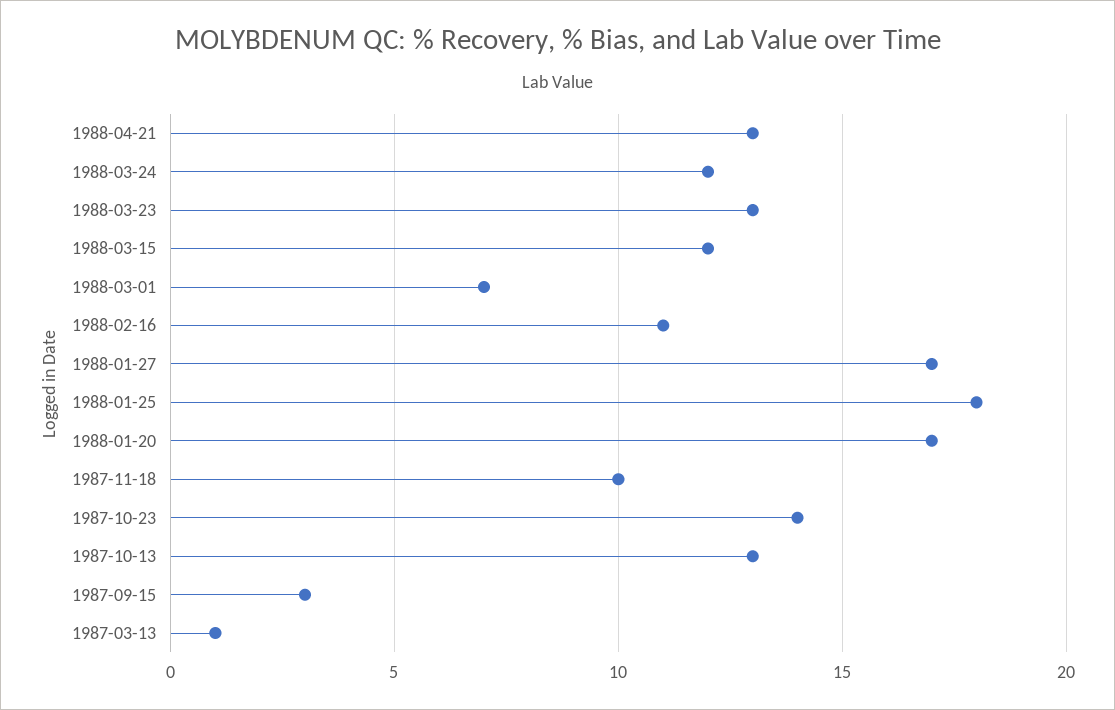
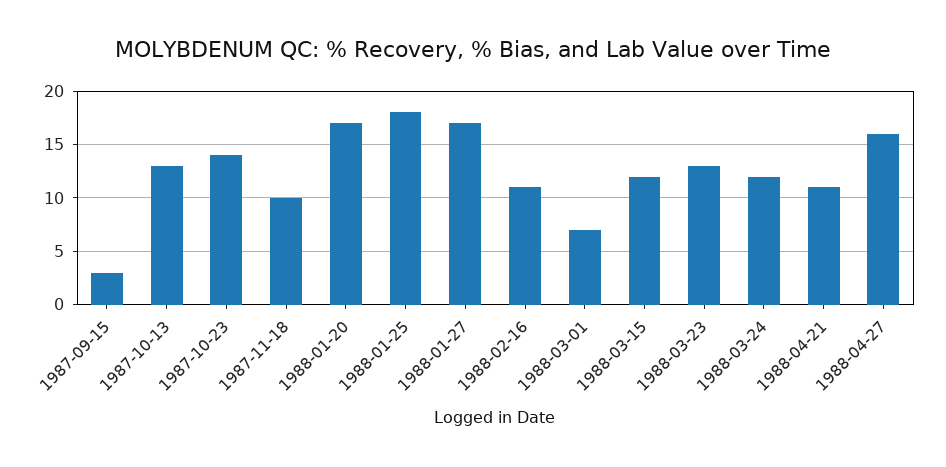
1988-04-21: 13 -> 11
1987-03-13: 1 -> none
1988-04-27: none -> 16

